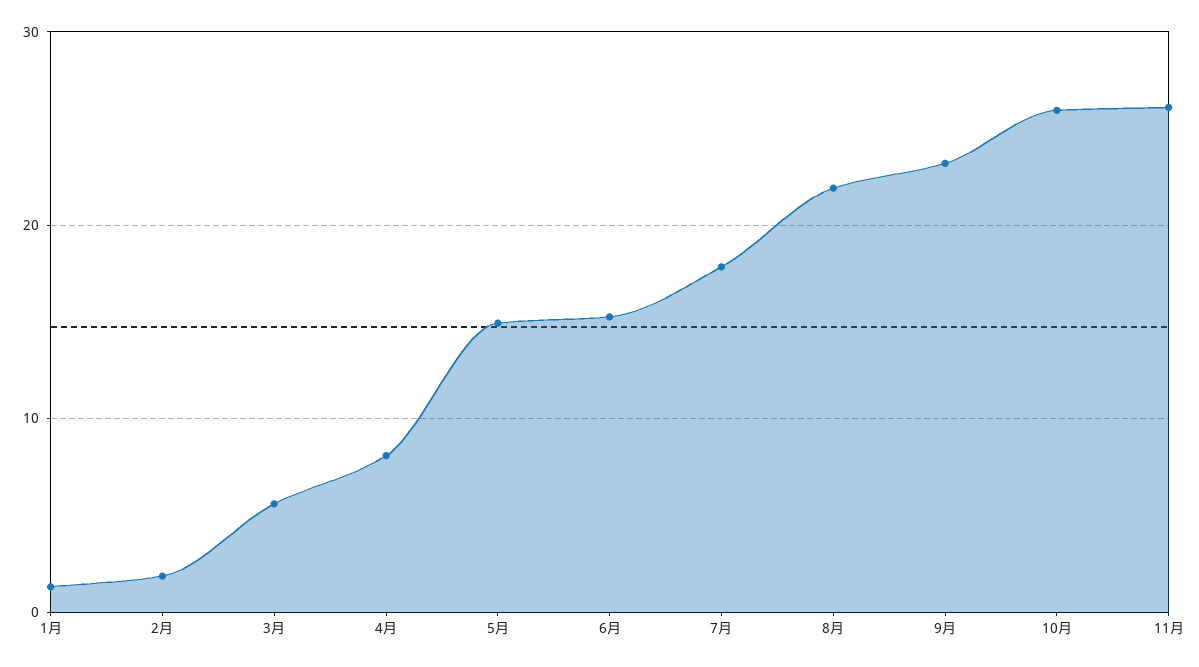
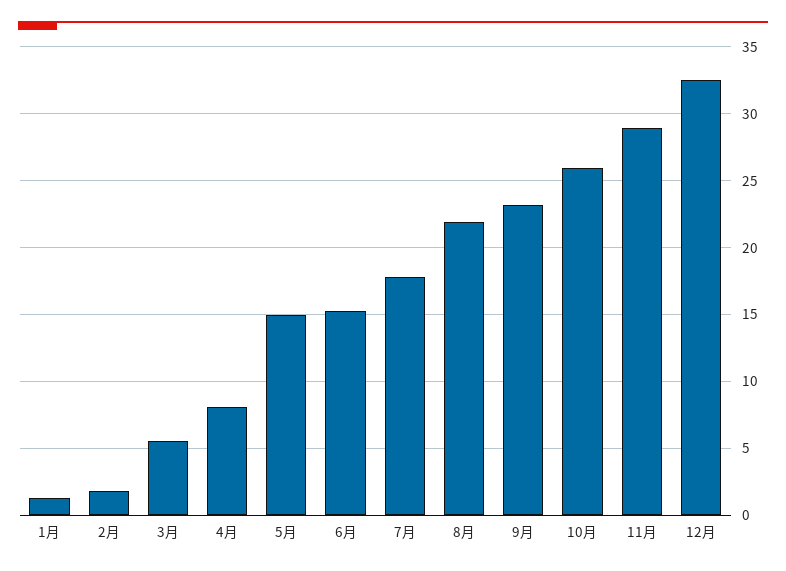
11月: 26 -> 29
12月: none -> 32.5

